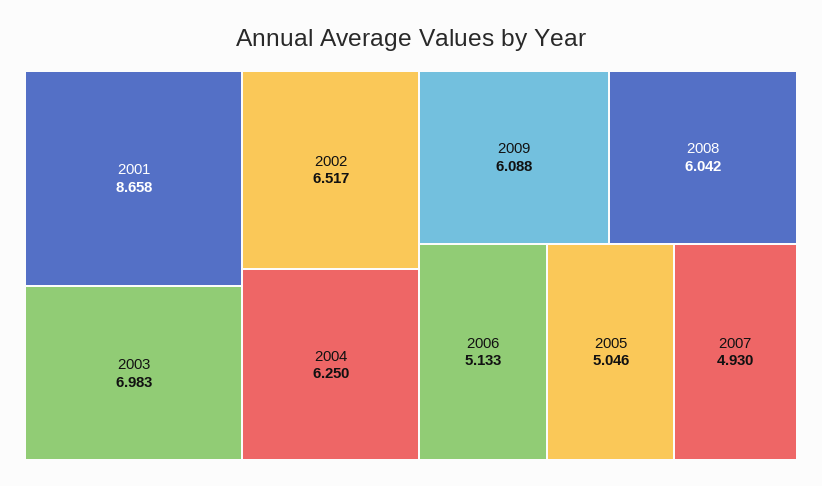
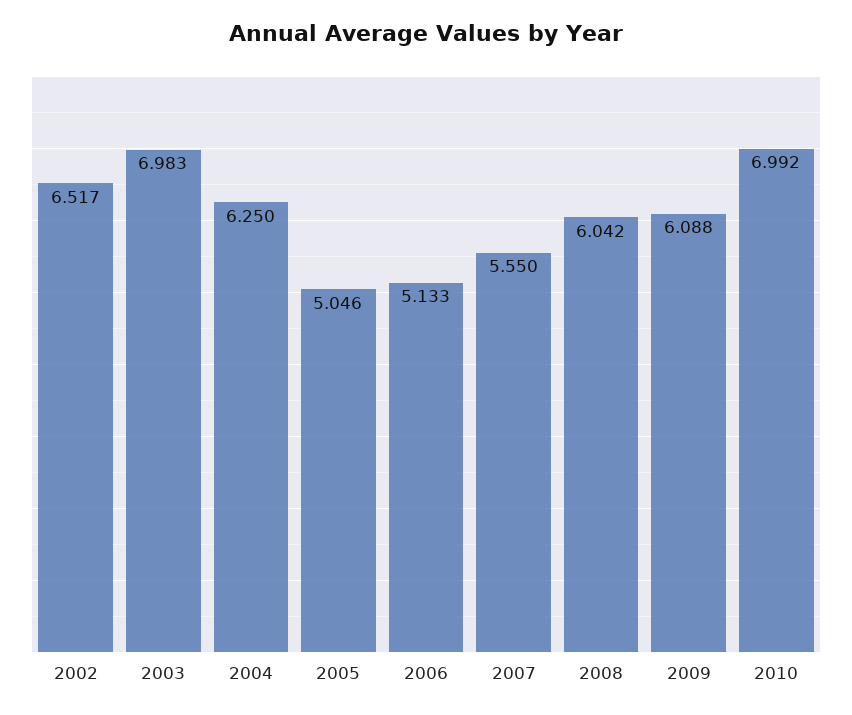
2001: 8.658 -> none
2007: 4.93 -> 5.55
2010: none -> 6.992

